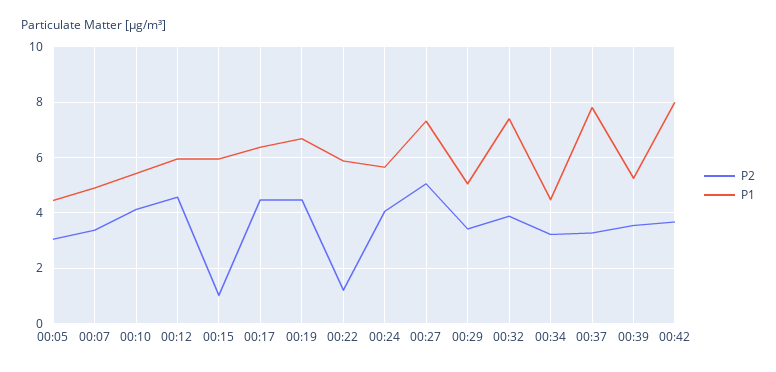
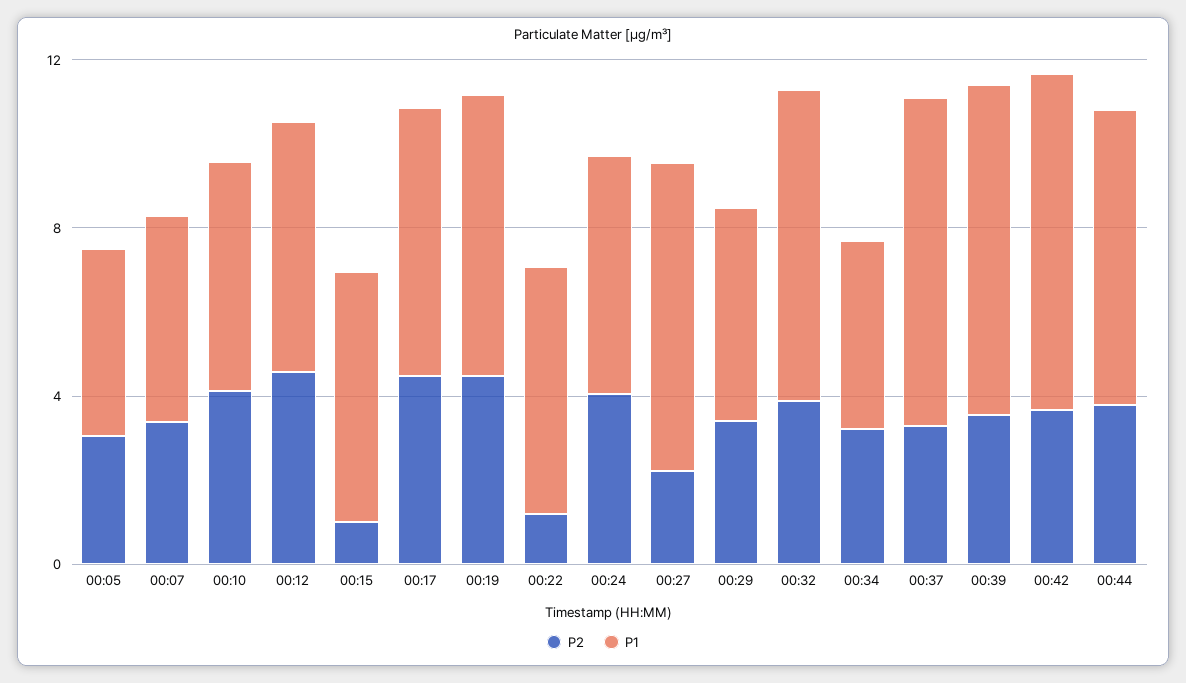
P2, 00:27: 5 -> 2
P1, 00:39: 5.25 -> 8
P2, 00:44: none -> 4
P1, 00:44: none -> 7

